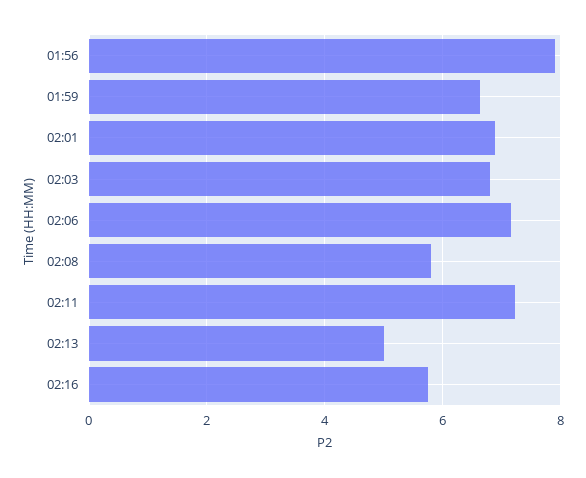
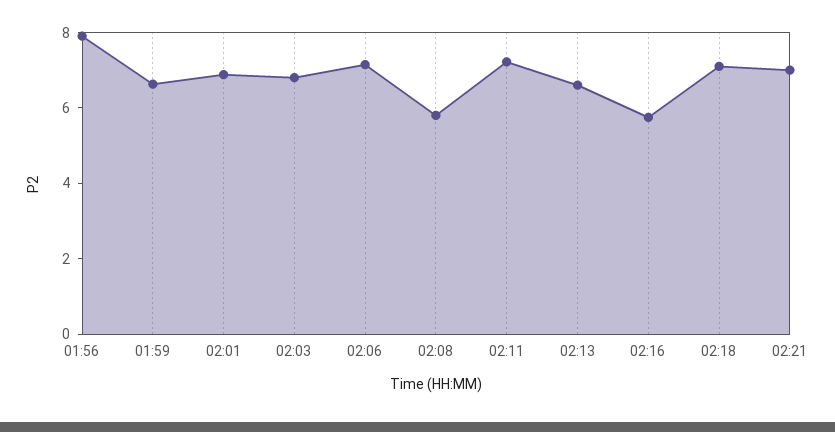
02:13: 5 -> 6.5
02:18: none -> 7
02:21: none -> 7

